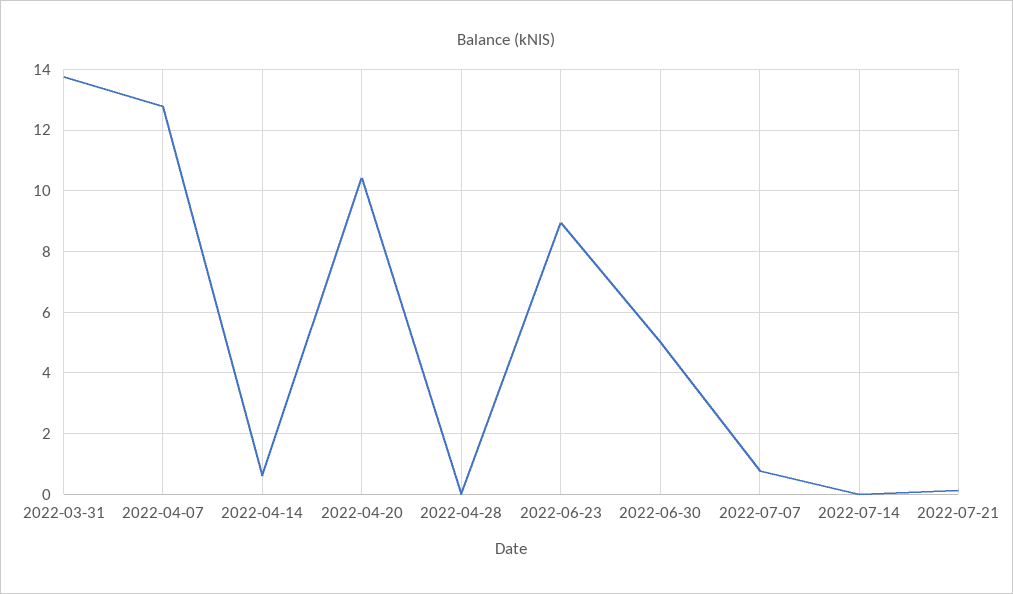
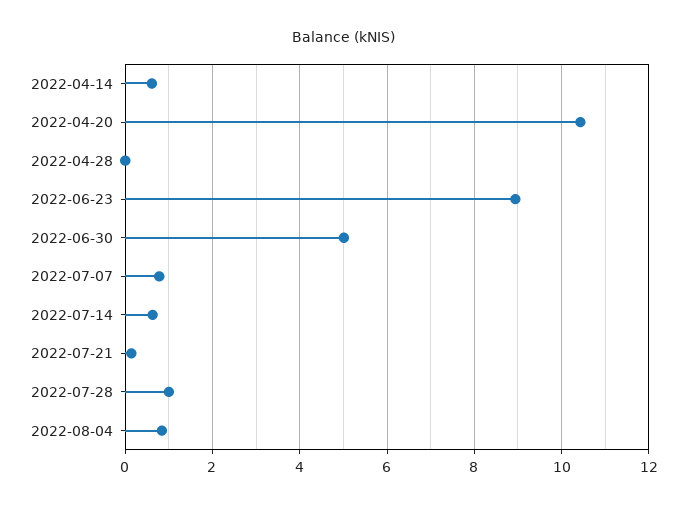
2022-03-31: 13.8 -> none
2022-04-07: 12.8 -> none
2022-07-14: 0 -> 0.6
2022-07-28: none -> 1
2022-08-04: none -> 0.8

